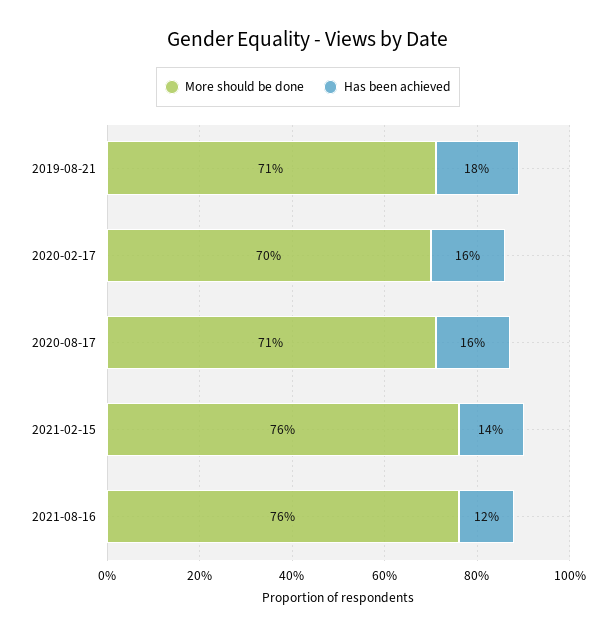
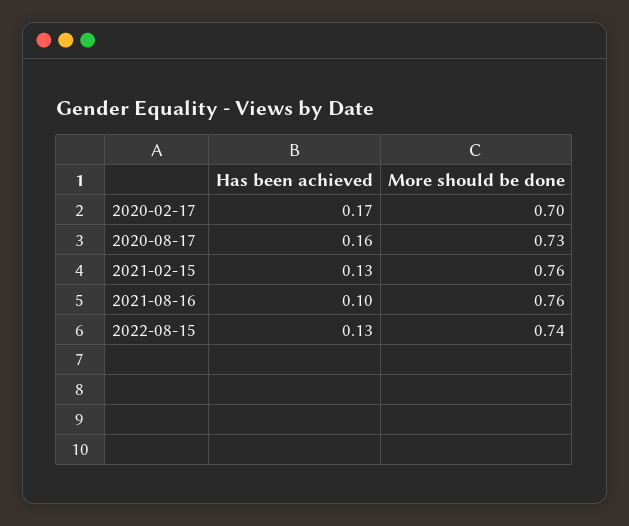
More should be done, 2019-08-21: 0.71 -> none
Has been achieved, 2019-08-21: 0.18 -> none
Has been achieved, 2020-02-17: 0.16 -> 0.17
More should be done, 2020-08-17: 0.71 -> 0.73
Has been achieved, 2021-02-15: 0.14 -> 0.13
Has been achieved, 2021-08-16: 0.12 -> 0.1
Has been achieved, 2022-08-15: none -> 0.13
More should be done, 2022-08-15: none -> 0.74

